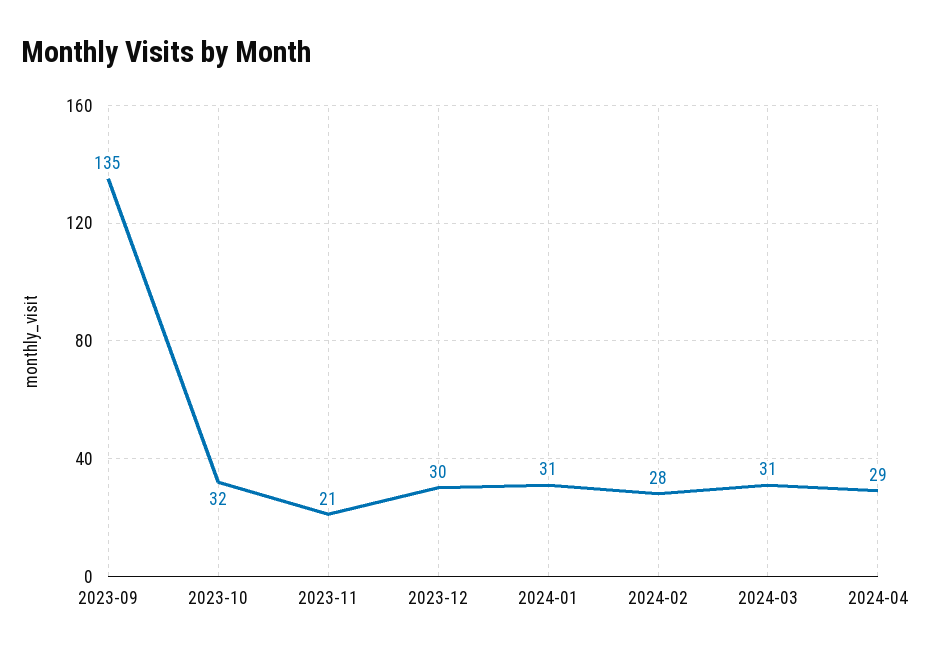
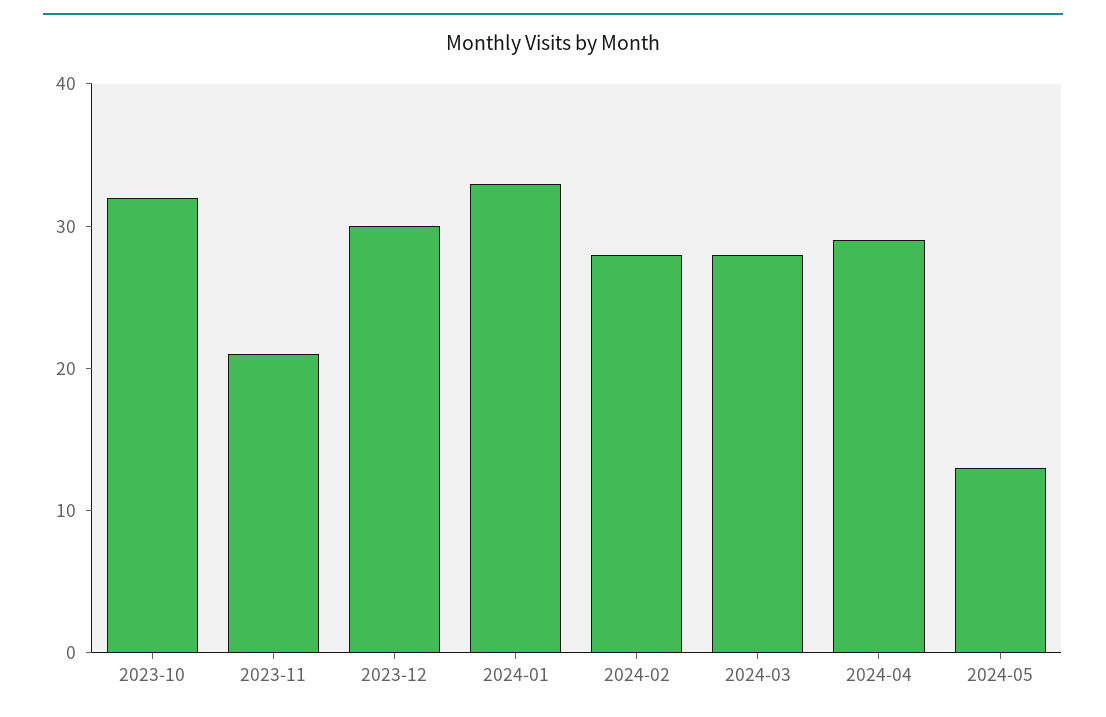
2023-09: 135 -> none
2024-01: 31 -> 33
2024-03: 31 -> 28
2024-05: none -> 13

